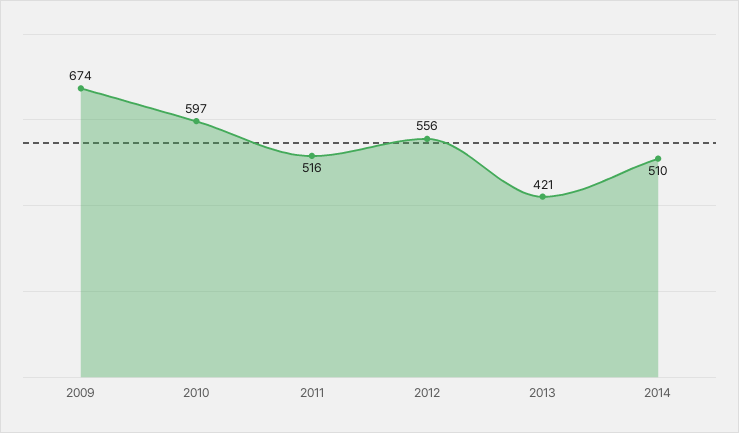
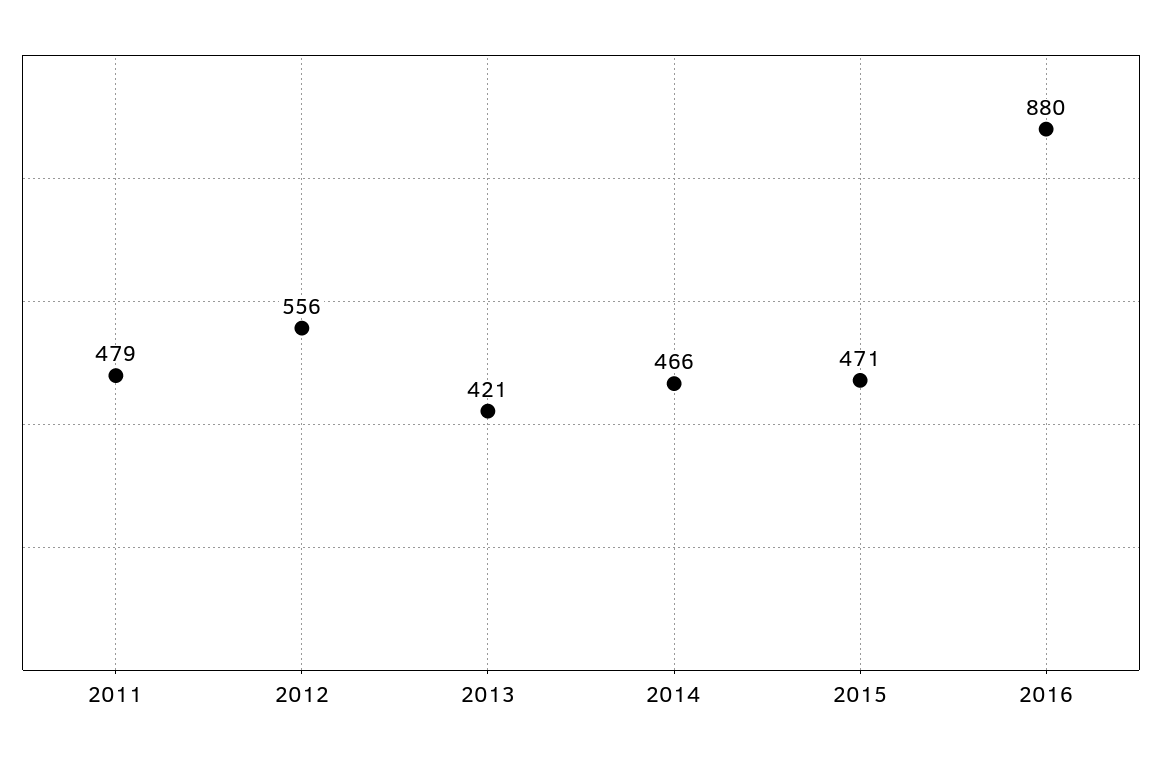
2009: 674 -> none
2010: 597 -> none
2011: 516 -> 479
2014: 510 -> 466
2015: none -> 471
2016: none -> 880

